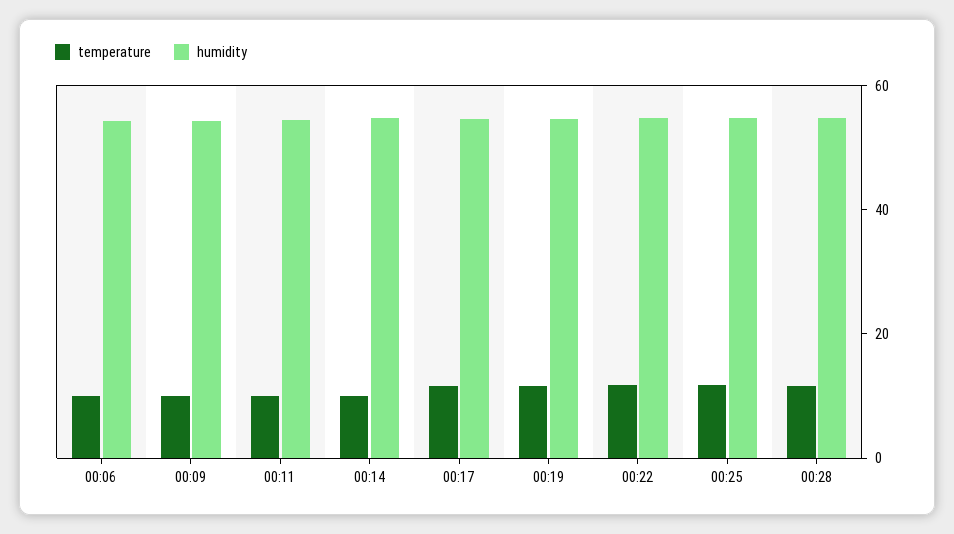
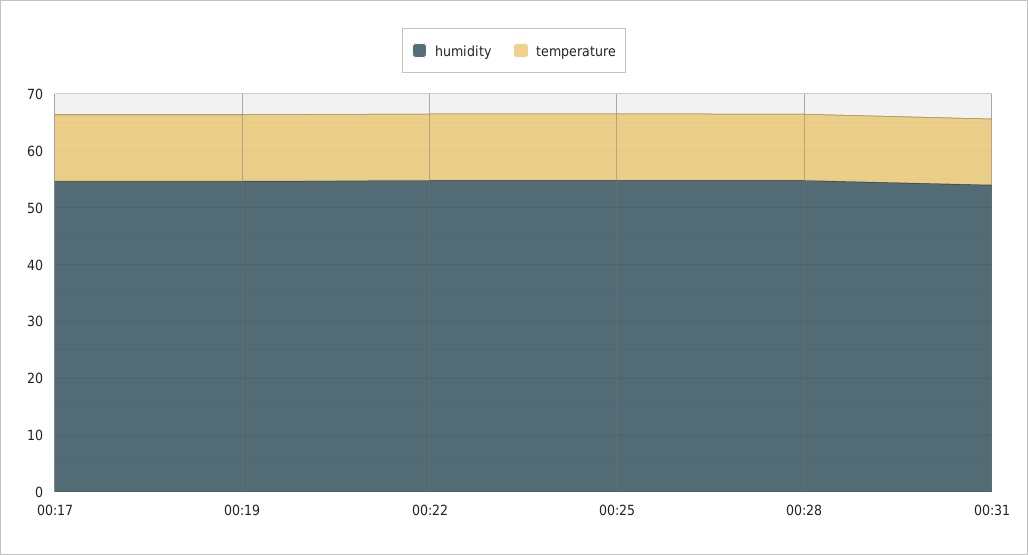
temperature, 00:06: 10 -> none
humidity, 00:06: 55 -> none
temperature, 00:09: 10 -> none
humidity, 00:09: 55 -> none
temperature, 00:11: 10 -> none
humidity, 00:11: 55 -> none
temperature, 00:14: 10 -> none
humidity, 00:14: 55 -> none
humidity, 00:31: none -> 54
temperature, 00:31: none -> 12

